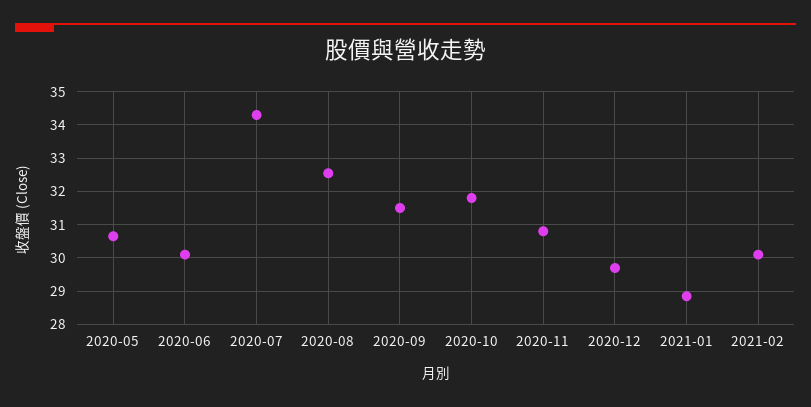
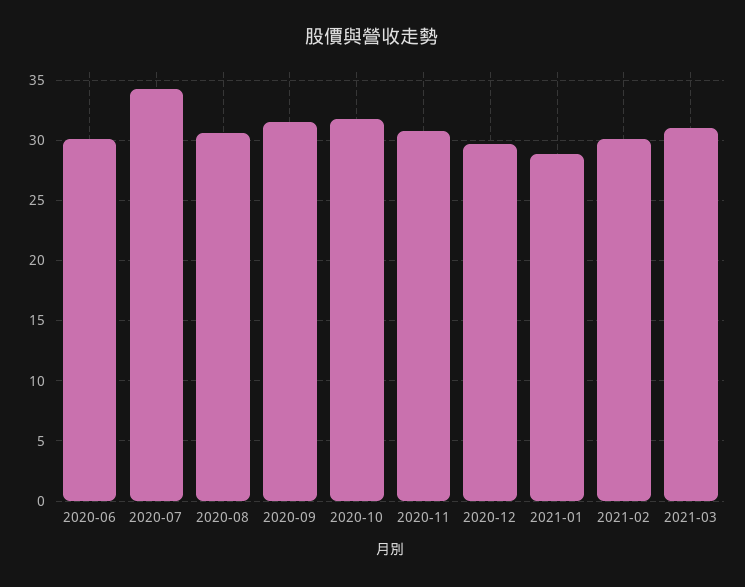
2020-05: 30.6 -> none
2020-08: 32.6 -> 30.5
2021-03: none -> 31

